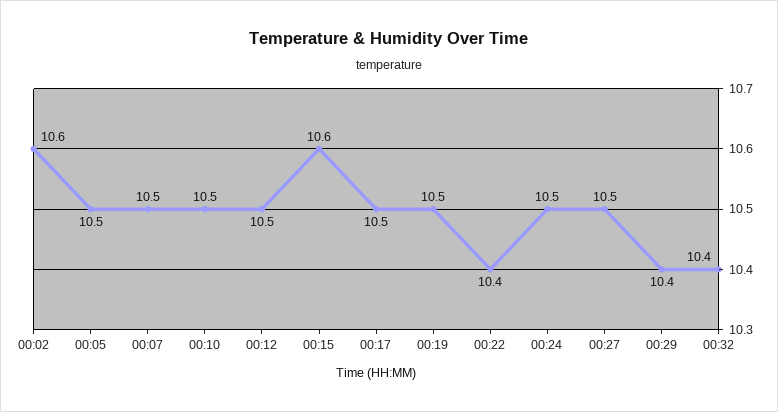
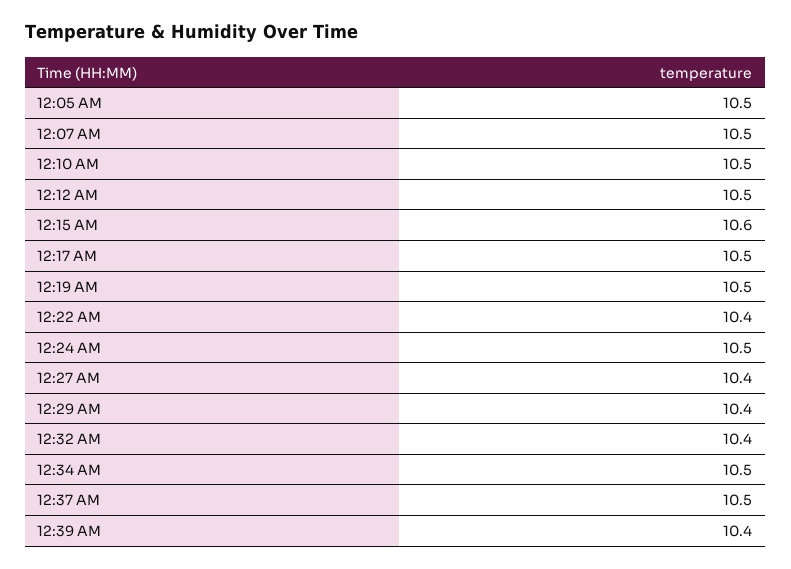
00:02: 10.6 -> none
00:27: 10.5 -> 10.4
12:34 AM: none -> 10.5
12:37 AM: none -> 10.5
12:39 AM: none -> 10.4

